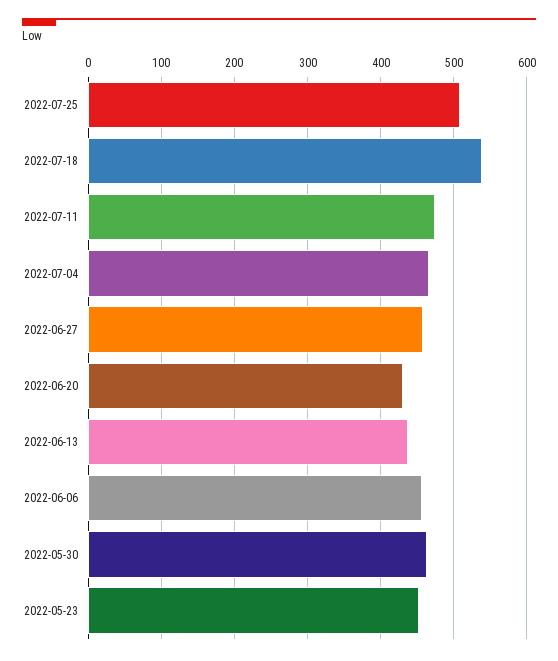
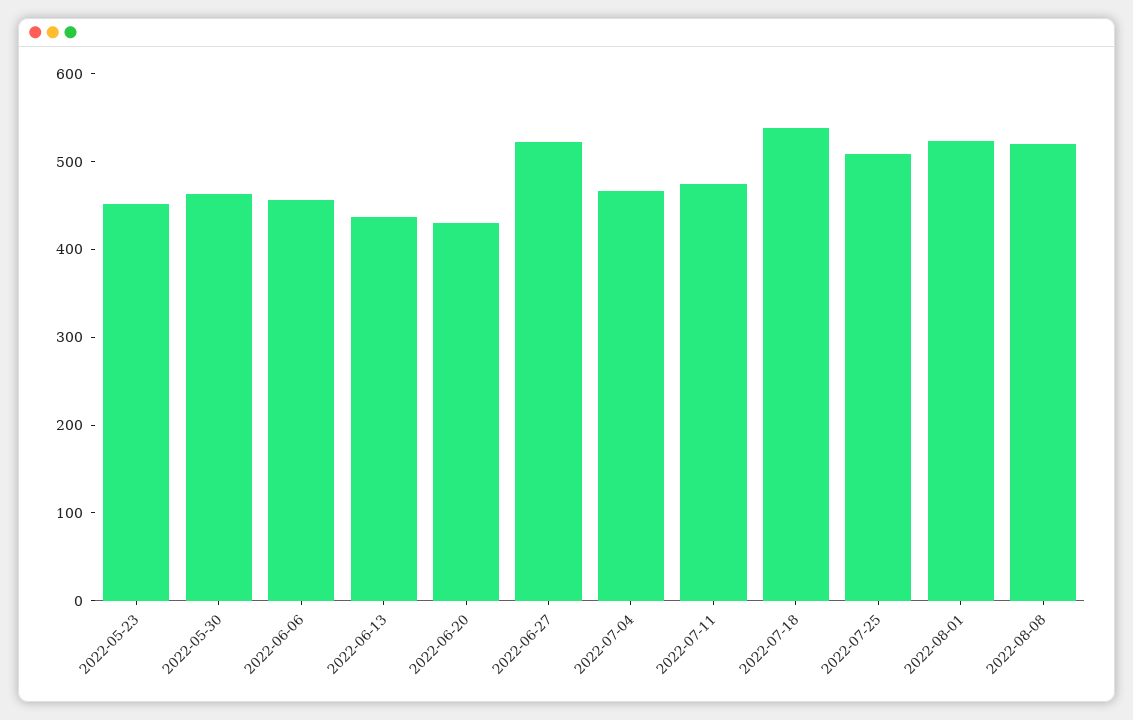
2022-06-27: 460 -> 520
2022-08-01: none -> 520
2022-08-08: none -> 520

